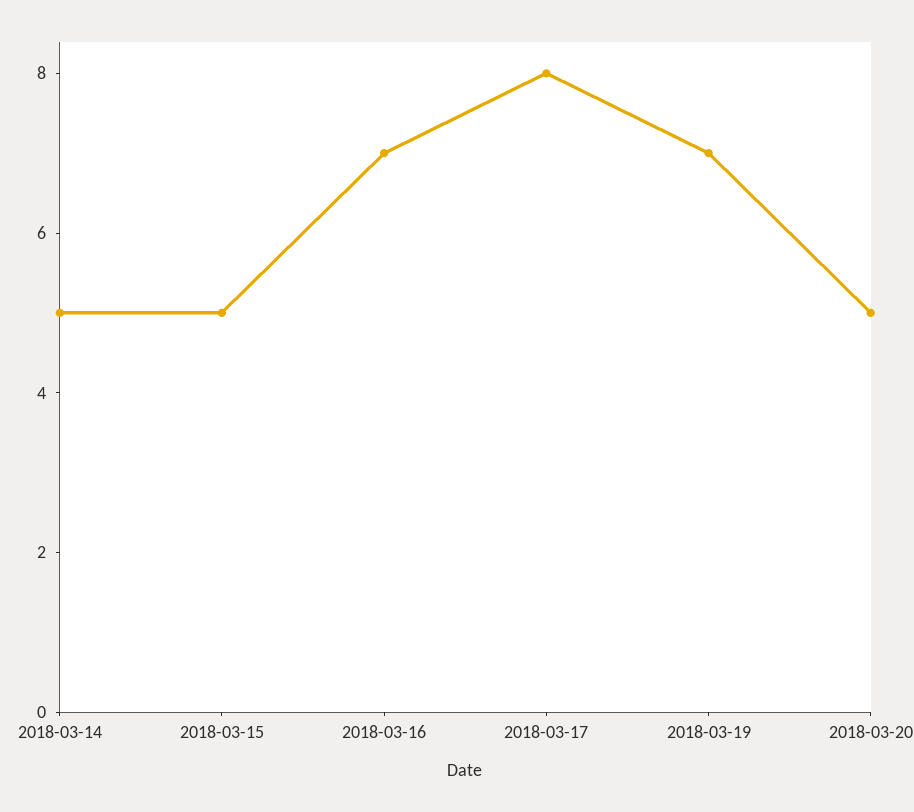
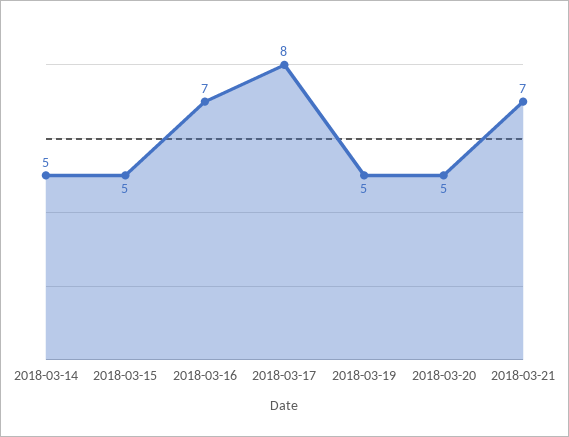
2018-03-19: 7 -> 5
2018-03-21: none -> 7

